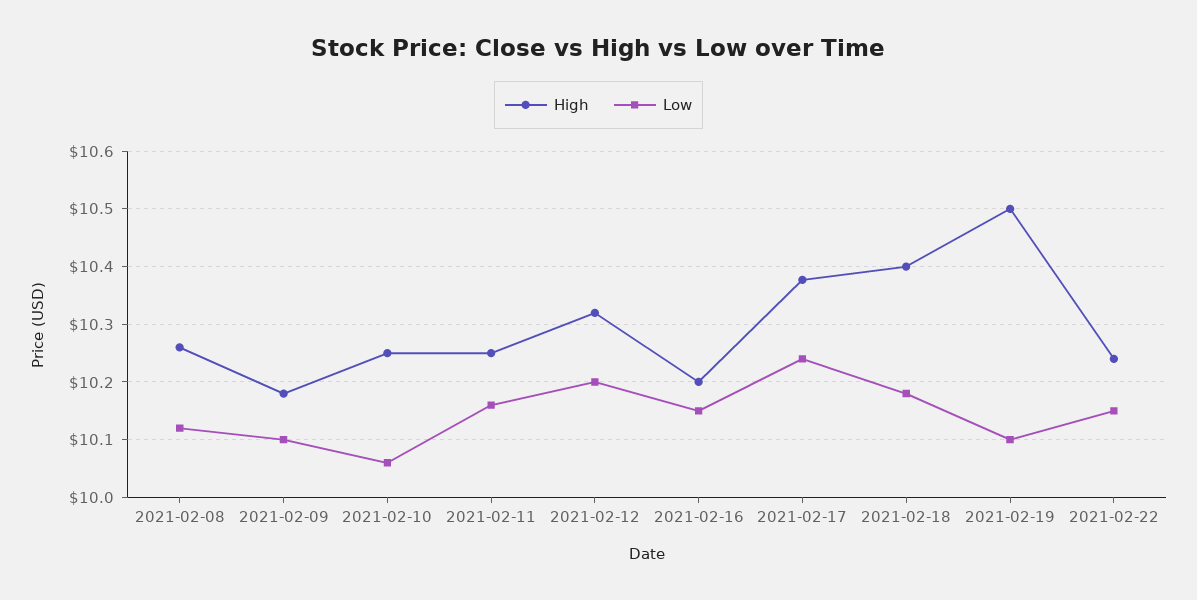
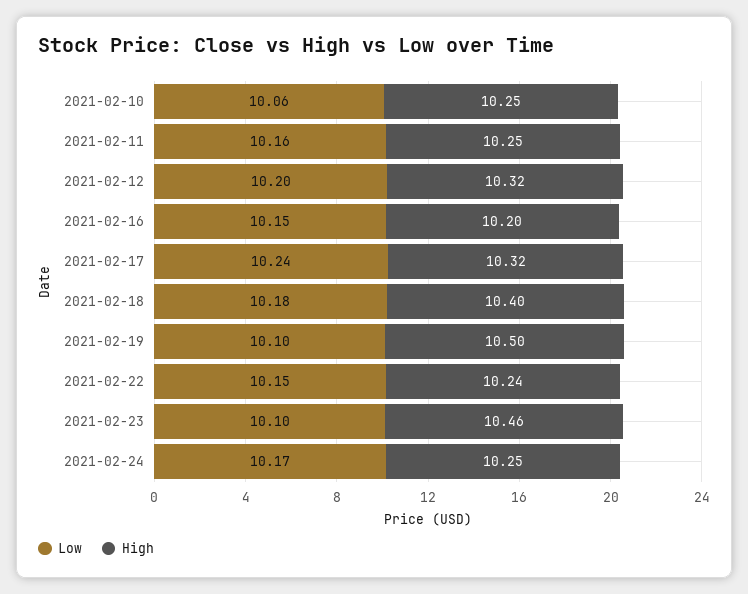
High, 2021-02-08: 10.26 -> none
Low, 2021-02-08: 10.12 -> none
High, 2021-02-09: 10.18 -> none
Low, 2021-02-09: 10.1 -> none
High, 2021-02-17: 10.38 -> 10.32
Low, 2021-02-23: none -> 10.1
High, 2021-02-23: none -> 10.46
Low, 2021-02-24: none -> 10.17
High, 2021-02-24: none -> 10.25

